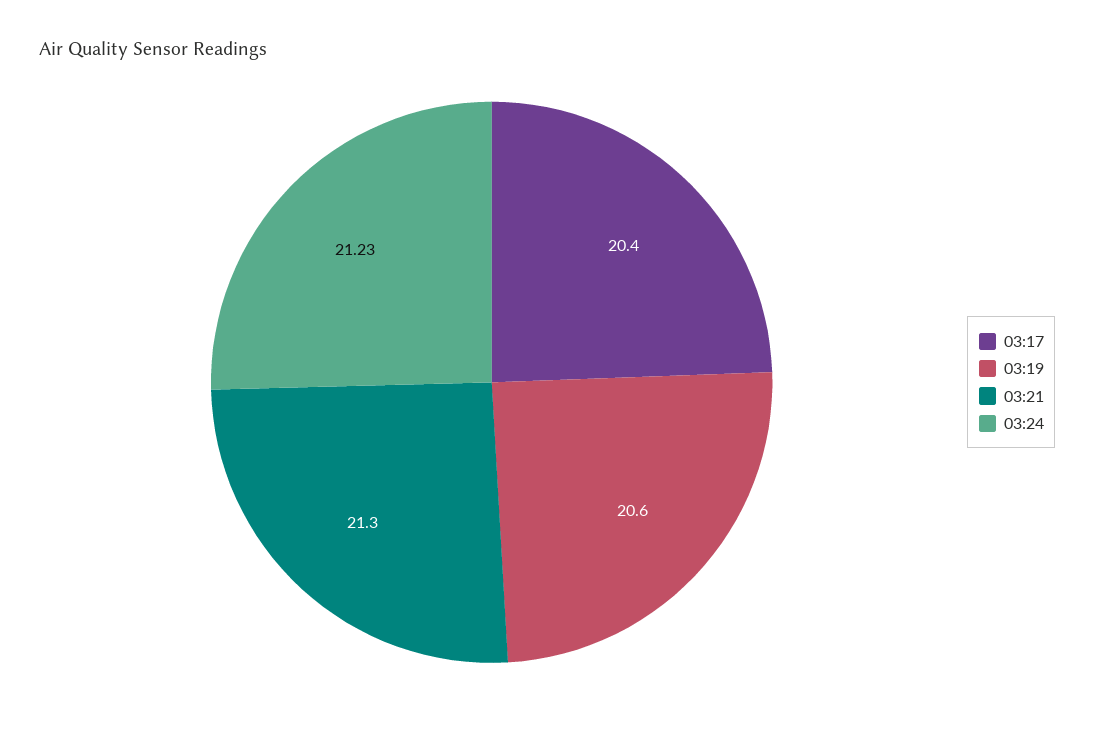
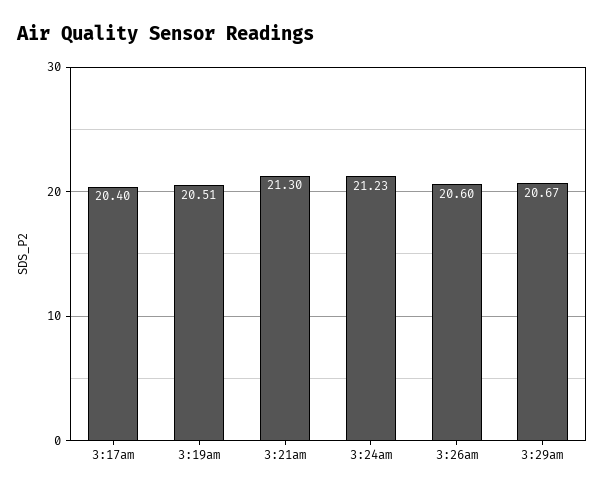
03:19: 20.6 -> 20.51
3:26am: none -> 20.6
3:29am: none -> 20.67

